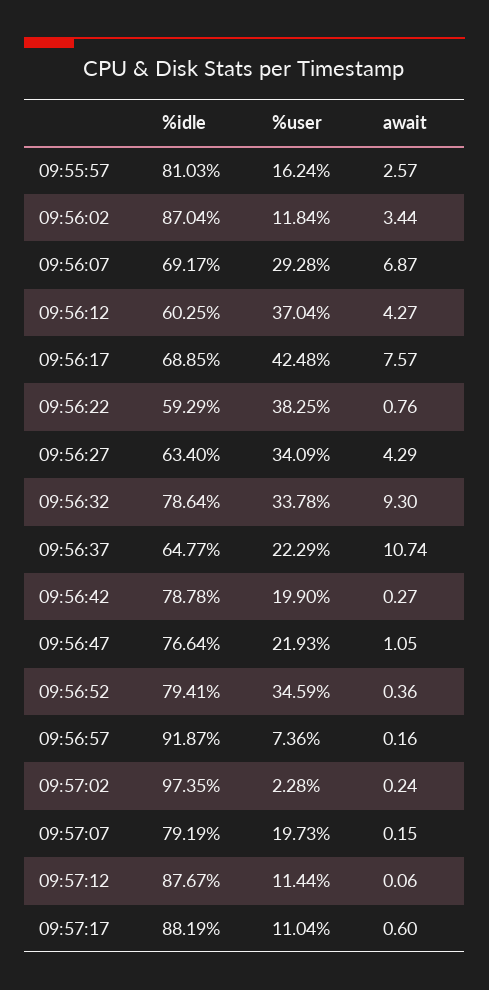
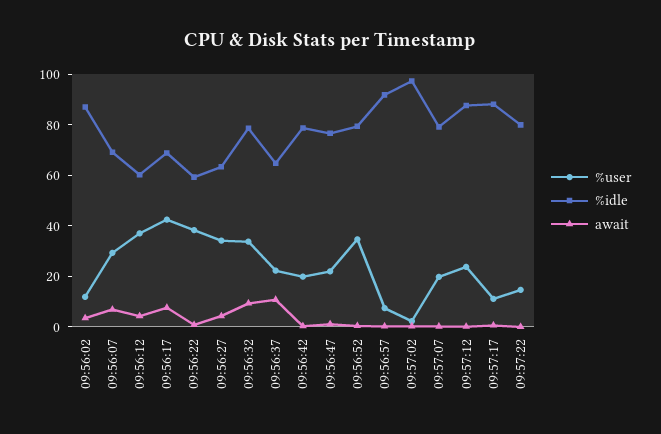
%idle, 09:55:57: 81.03 -> none
%user, 09:55:57: 16.24 -> none
await, 09:55:57: 2.57 -> none
%user, 09:57:12: 11.44 -> 25
%user, 09:57:22: none -> 15
%idle, 09:57:22: none -> 80
await, 09:57:22: none -> 0

